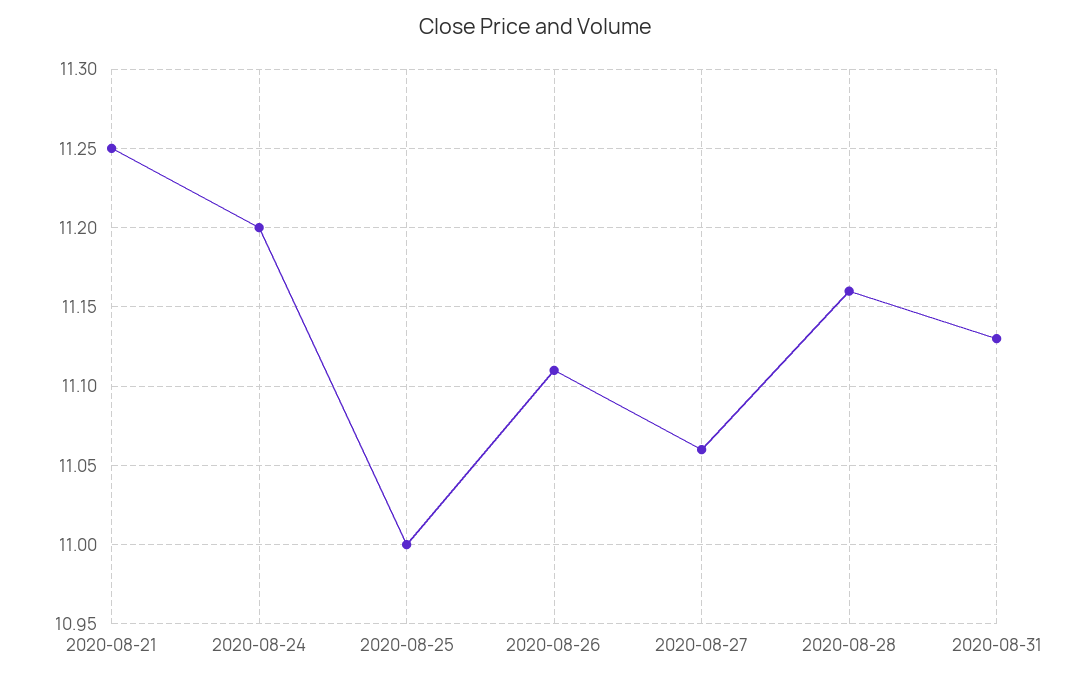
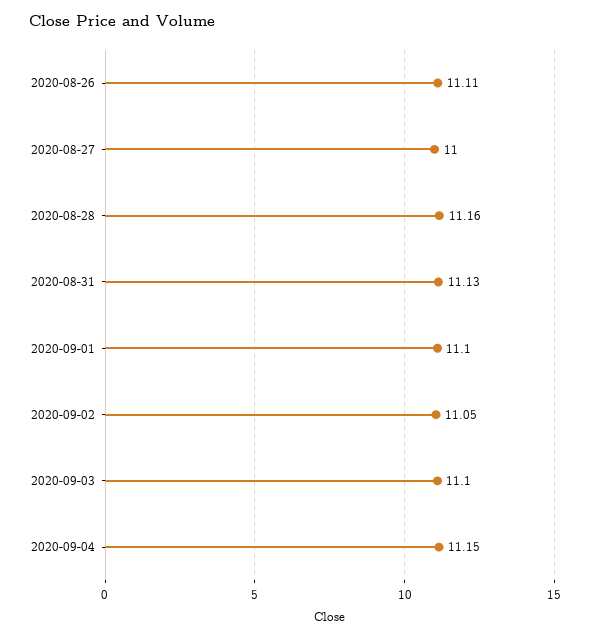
2020-08-21: 11.25 -> none
2020-08-24: 11.2 -> none
2020-08-25: 11 -> none
2020-08-27: 11.06 -> 11
2020-09-01: none -> 11.1
2020-09-02: none -> 11.05
2020-09-03: none -> 11.1
2020-09-04: none -> 11.15

